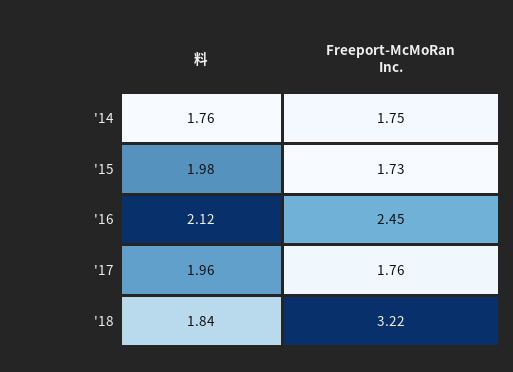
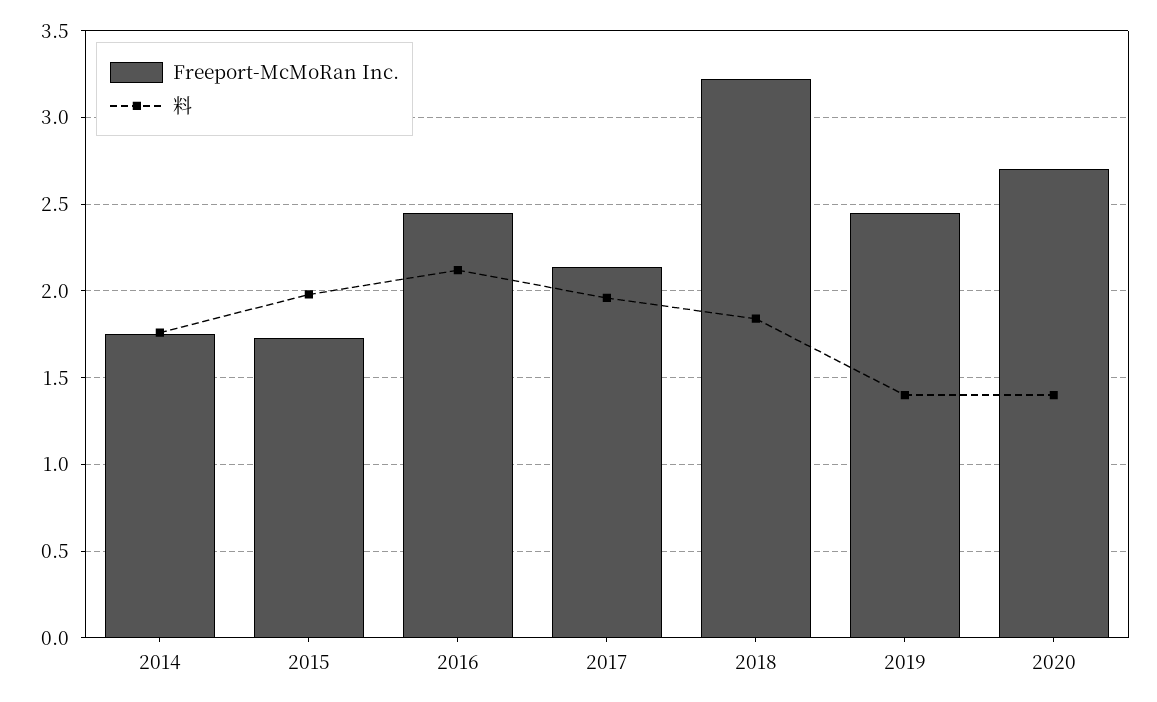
Freeport-McMoRan Inc., '17: 1.76 -> 2.15
Freeport-McMoRan Inc., 2019: none -> 2.45
料, 2019: none -> 1.4
Freeport-McMoRan Inc., 2020: none -> 2.7
料, 2020: none -> 1.4

